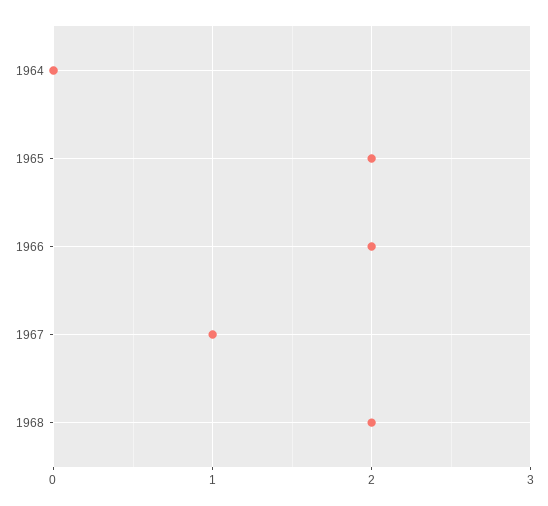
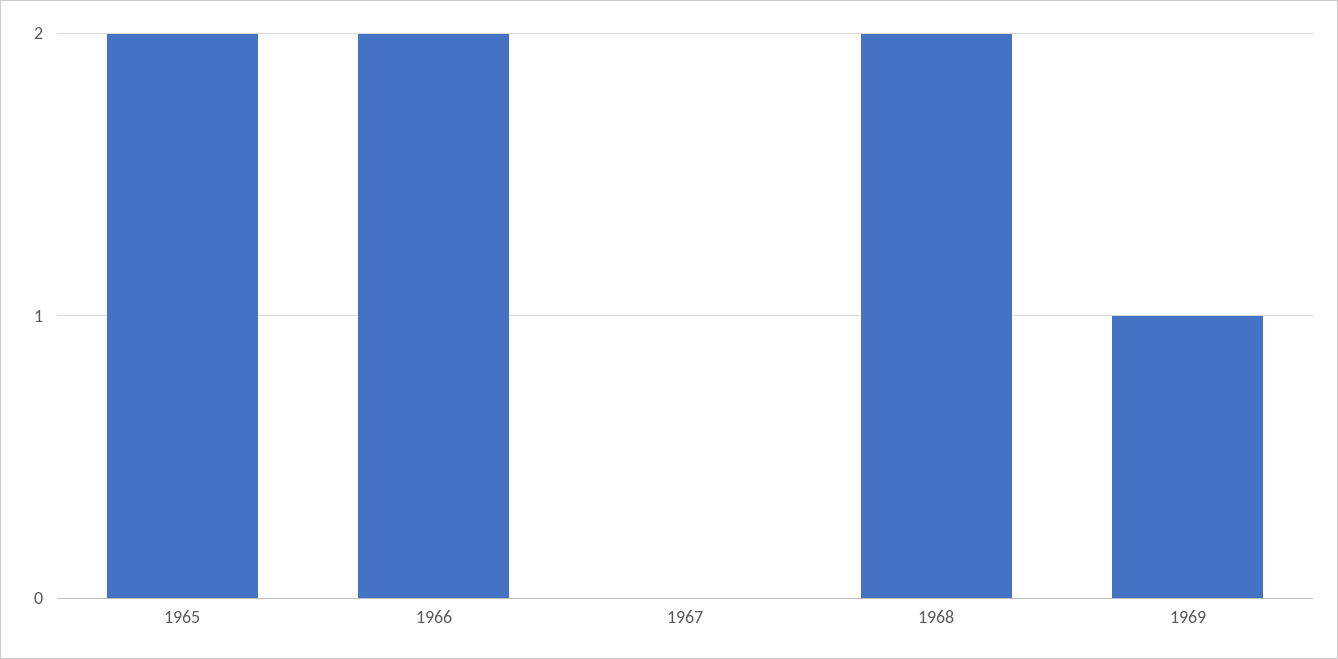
1964: 0 -> none
1967: 1 -> 0
1969: none -> 1

